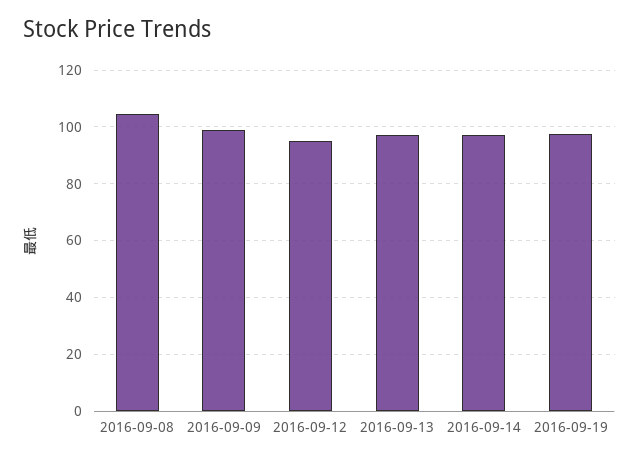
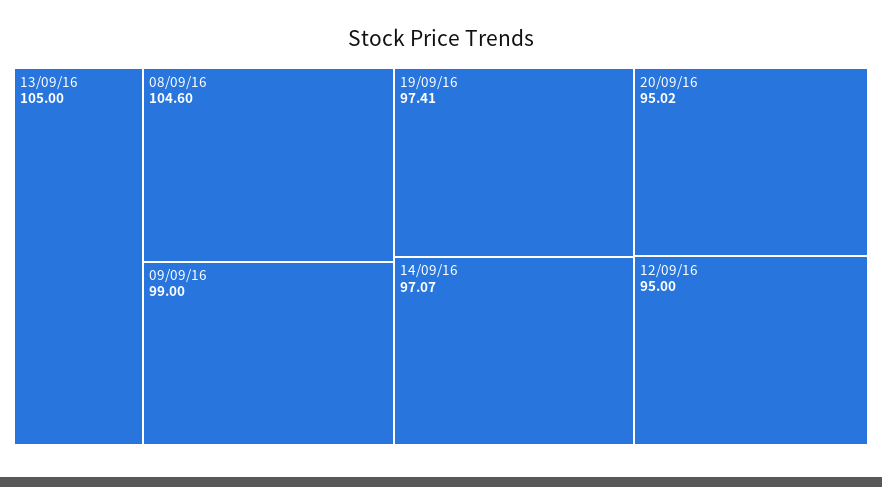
2016-09-13: 97.5 -> 105
20/09/16: none -> 95.02

